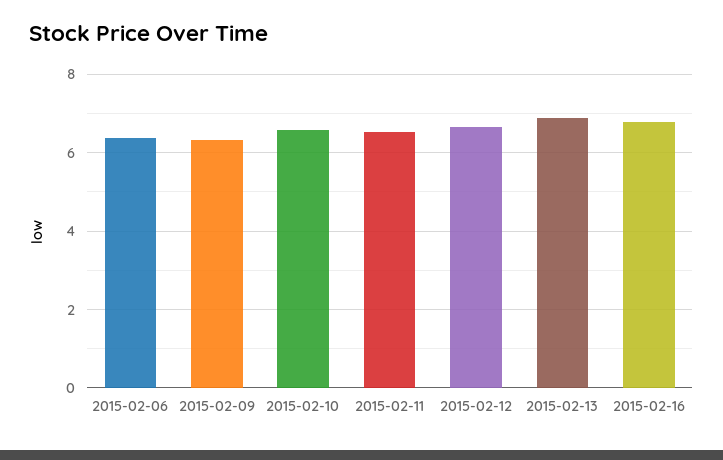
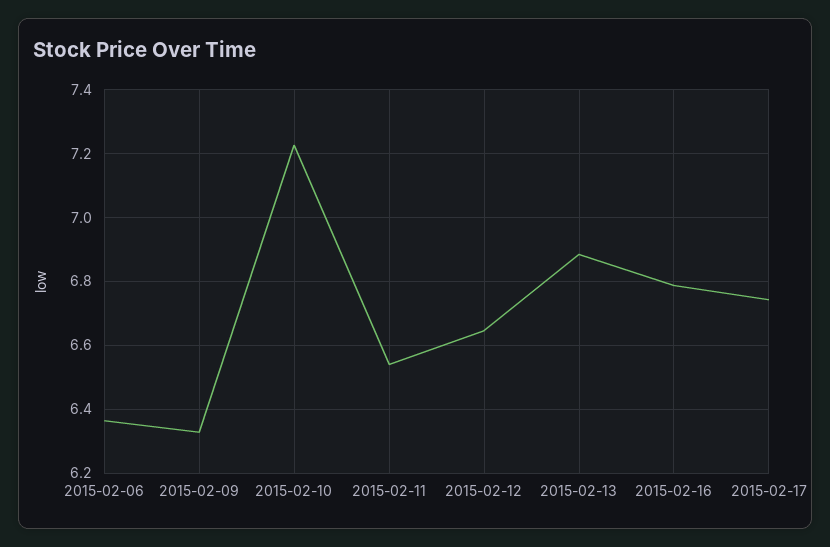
2015-02-10: 6.6 -> 7.22
2015-02-17: none -> 6.74

